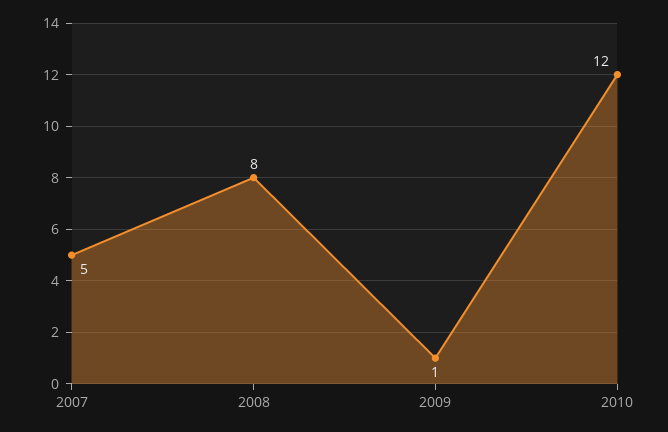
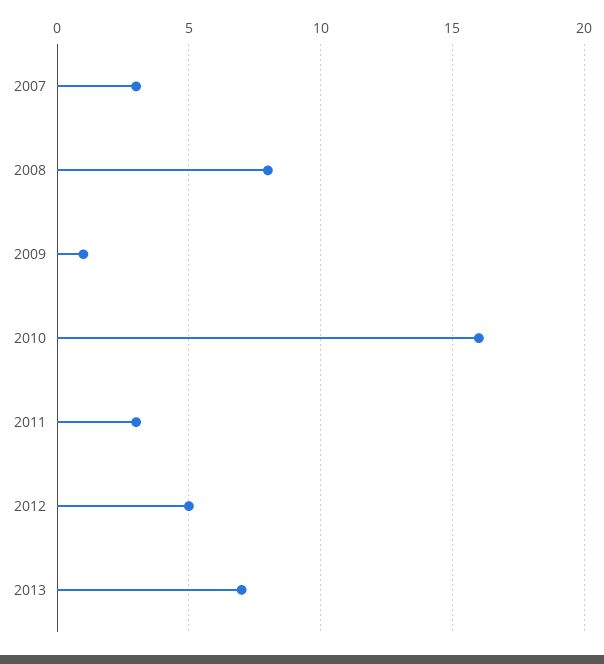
2007: 5 -> 3
2010: 12 -> 16
2011: none -> 3
2012: none -> 5
2013: none -> 7

